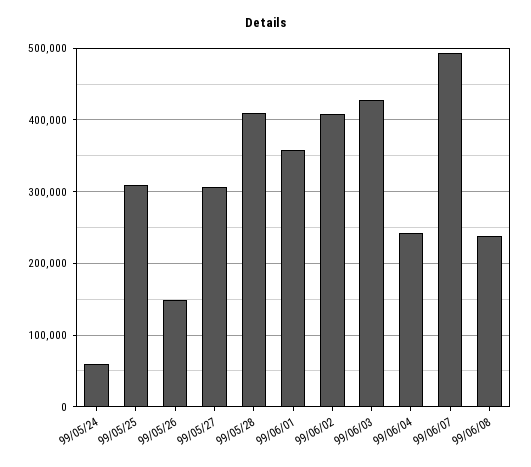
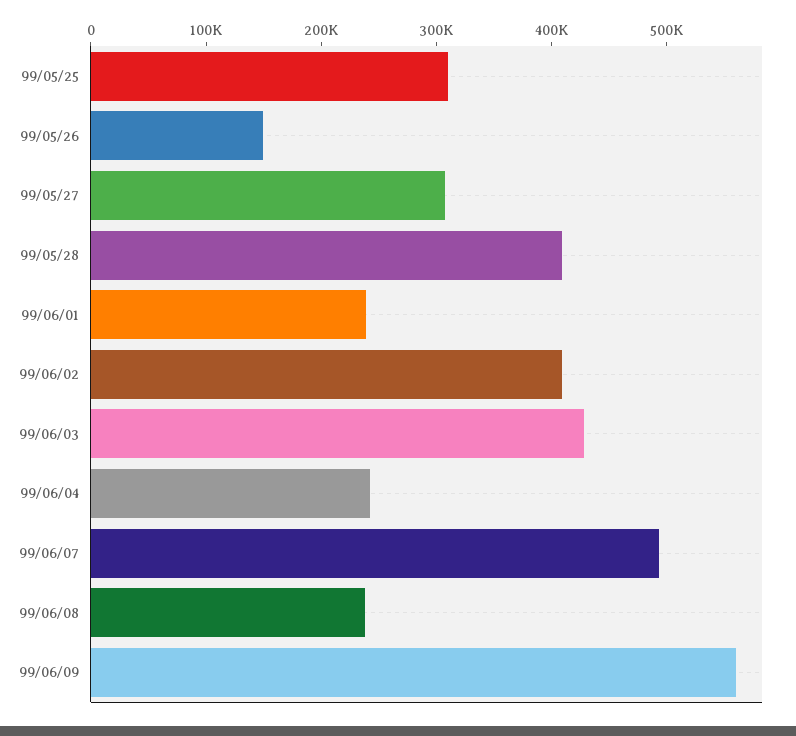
99/05/24: 60000 -> none
99/06/01: 360000 -> 240000
99/06/09: none -> 560000

